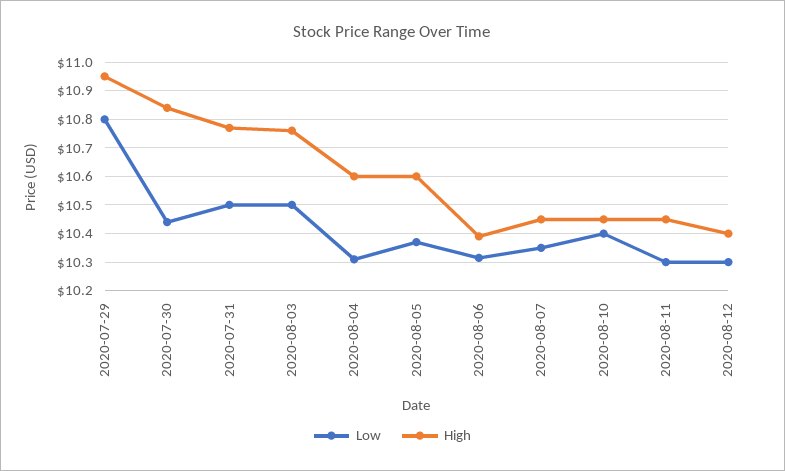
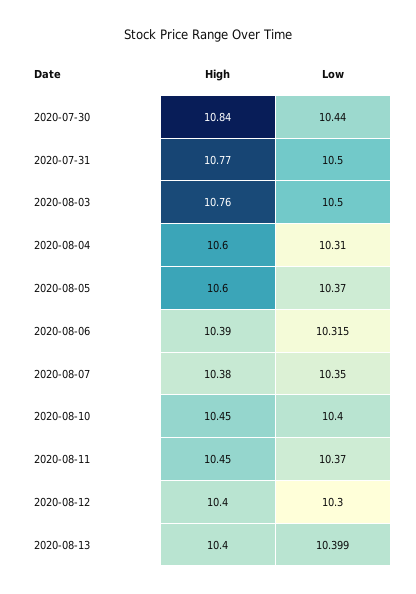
Low, 2020-07-29: 10.8 -> none
High, 2020-07-29: 10.95 -> none
High, 2020-08-07: 10.45 -> 10.38
Low, 2020-08-11: 10.3 -> 10.37
High, 2020-08-13: none -> 10.4
Low, 2020-08-13: none -> 10.399

